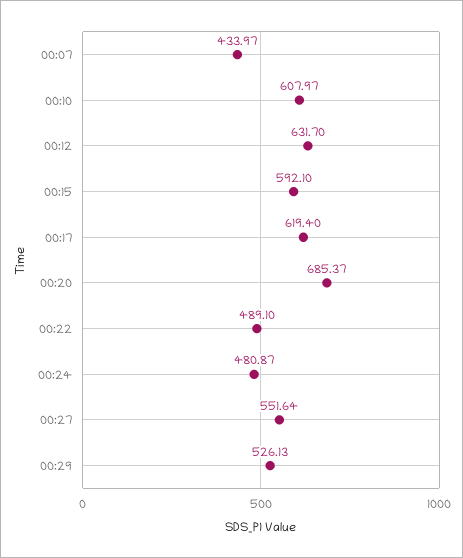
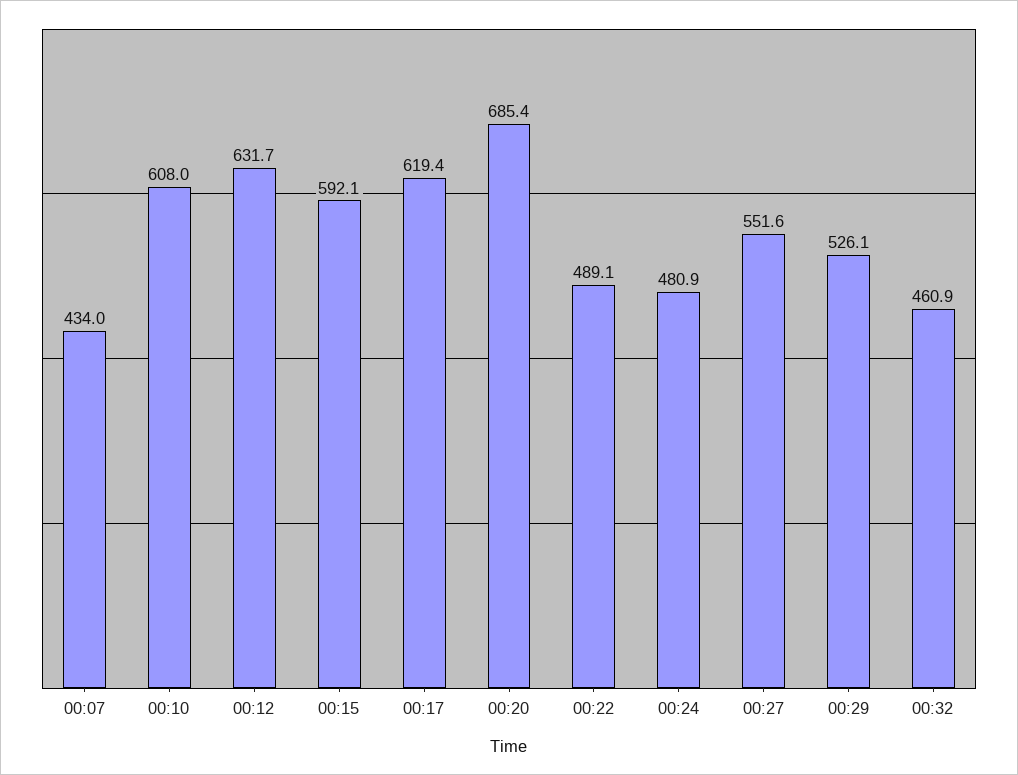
00:32: none -> 460.9

